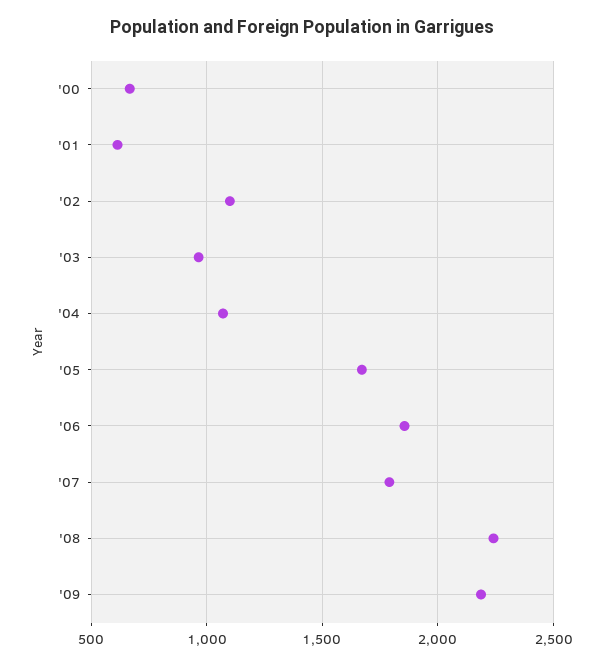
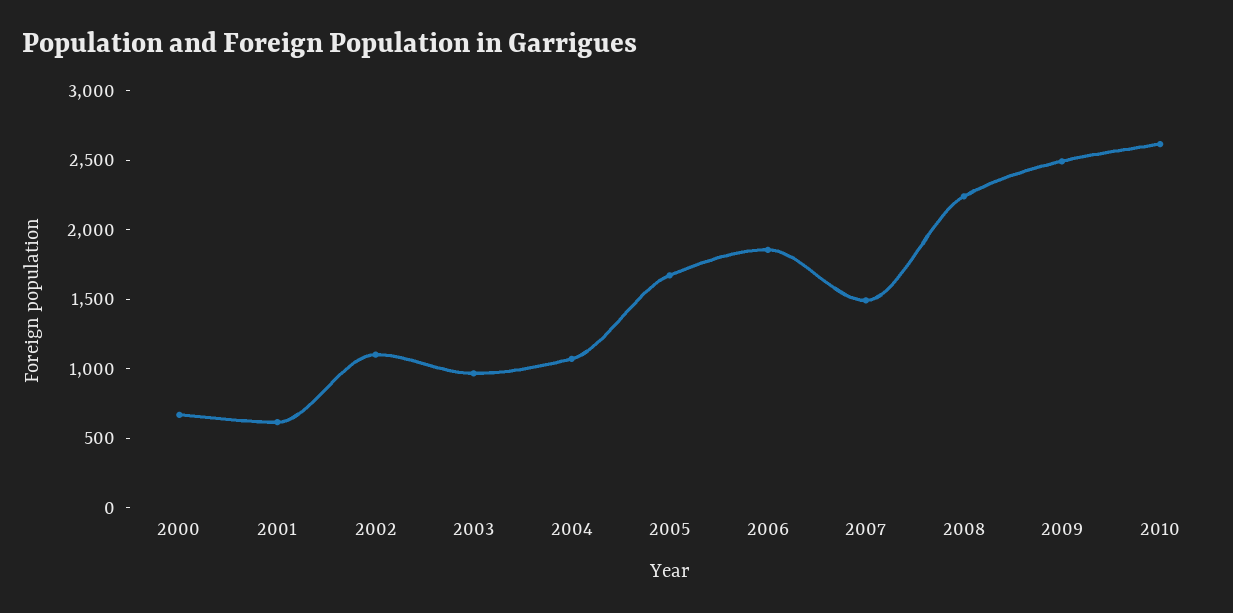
'07: 1800 -> 1500
'09: 2200 -> 2500
2010: none -> 2600

